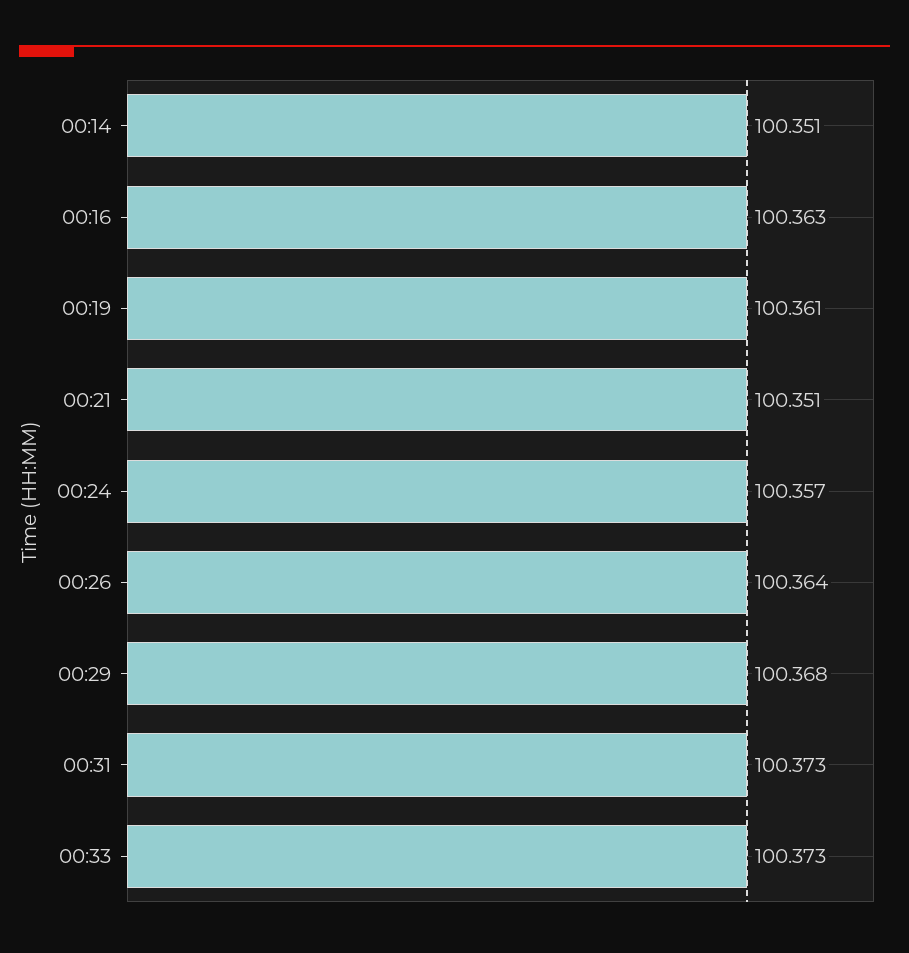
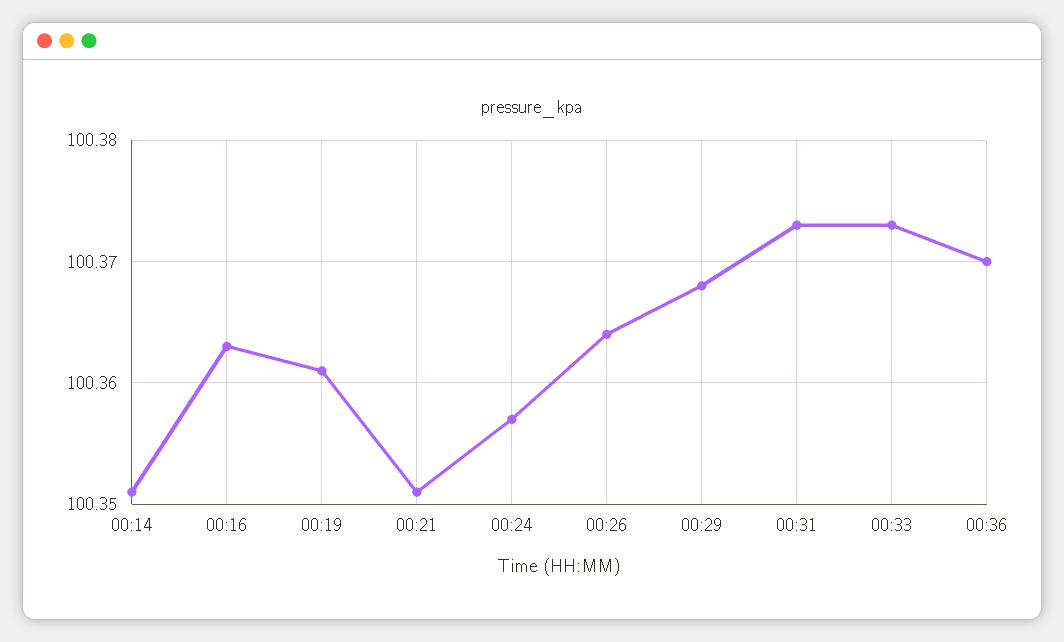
00:36: none -> 100.37

